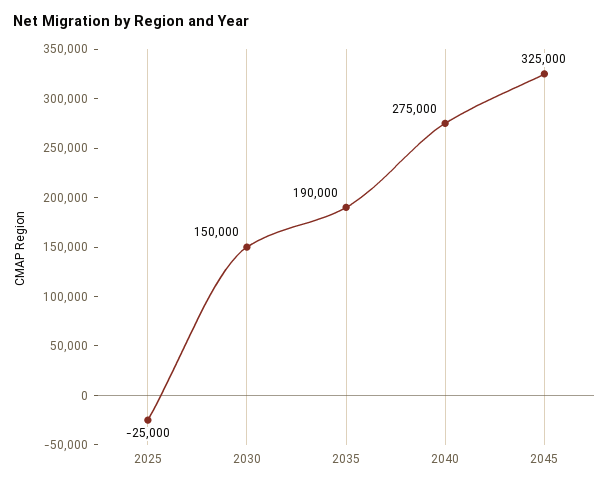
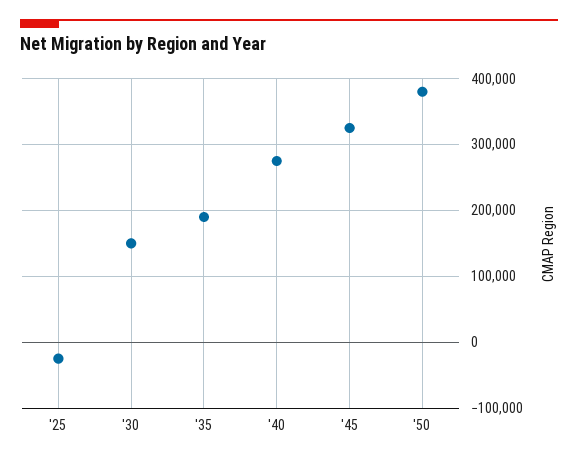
'50: none -> 380000

